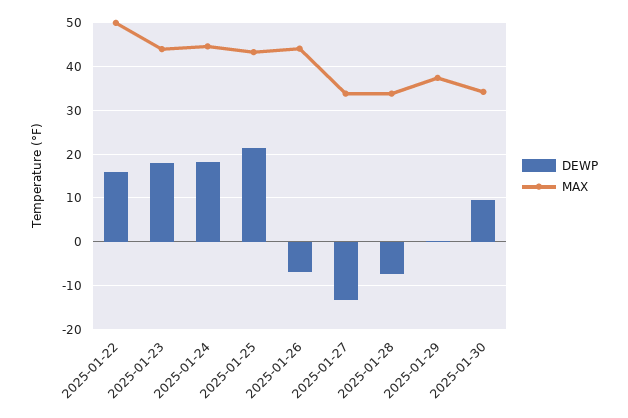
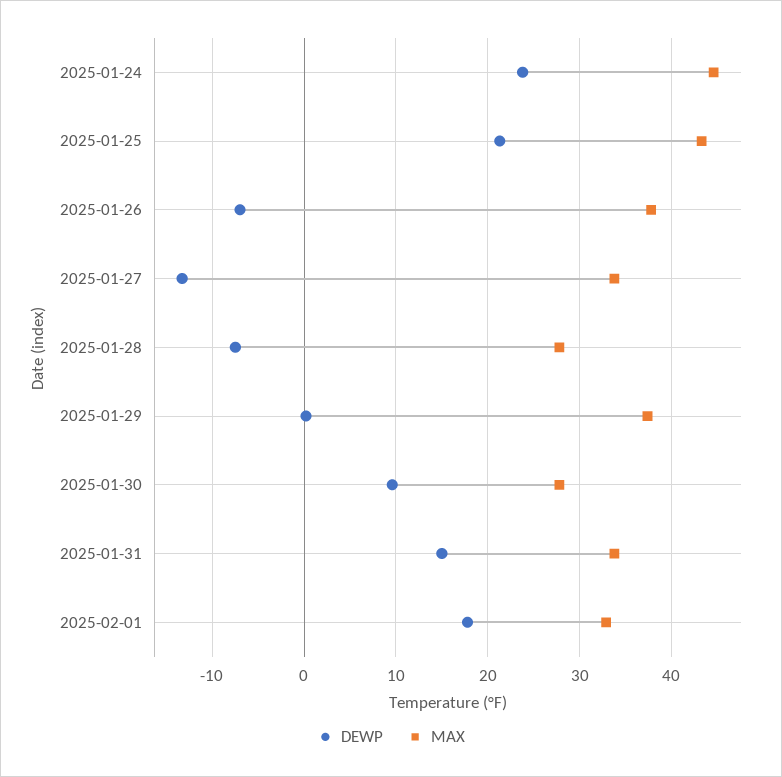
DEWP, 2025-01-22: 16 -> none
MAX, 2025-01-22: 50 -> none
DEWP, 2025-01-23: 18 -> none
MAX, 2025-01-23: 44 -> none
DEWP, 2025-01-24: 18 -> 24
MAX, 2025-01-26: 44 -> 38
MAX, 2025-01-28: 34 -> 28
MAX, 2025-01-30: 34 -> 28
DEWP, 2025-01-31: none -> 15
MAX, 2025-01-31: none -> 34
DEWP, 2025-02-01: none -> 18
MAX, 2025-02-01: none -> 33

